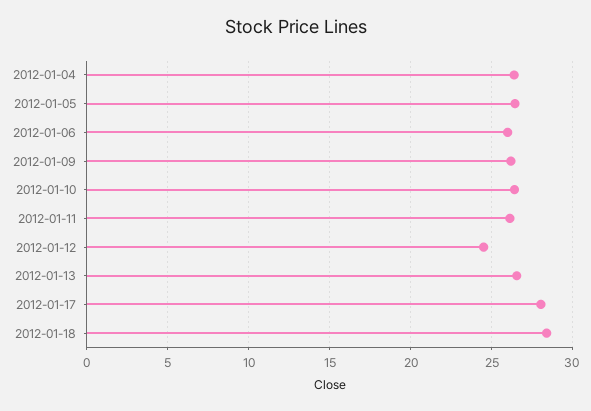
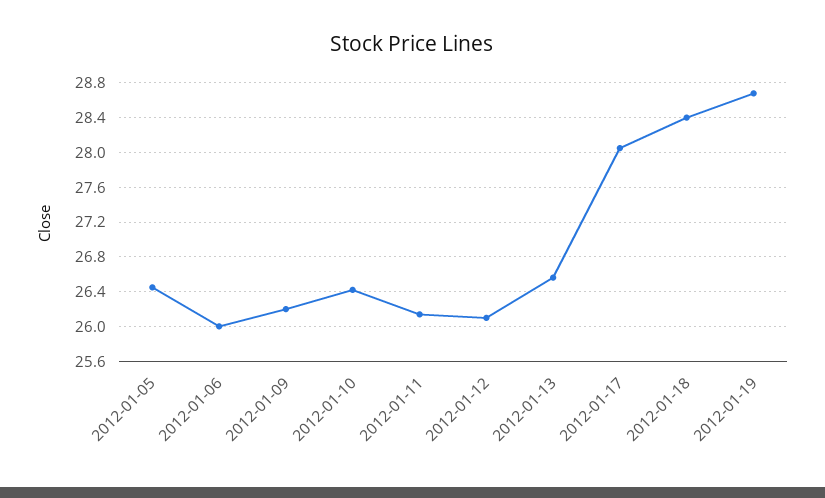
2012-01-04: 26.5 -> none
2012-01-12: 24.5 -> 26.1
2012-01-19: none -> 28.7

